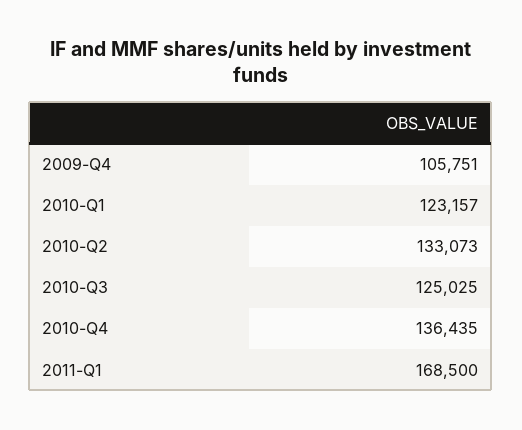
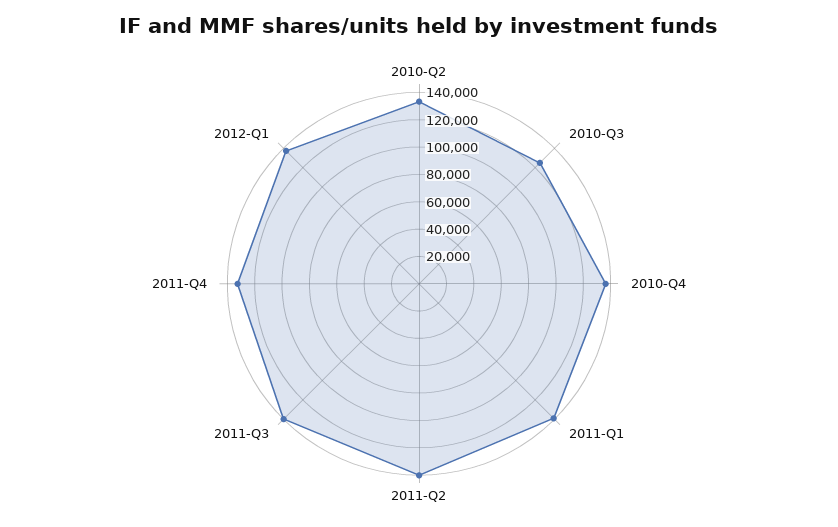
2009-Q4: 105751 -> none
2010-Q1: 123157 -> none
2011-Q1: 168500 -> 140000
2011-Q2: none -> 140000
2011-Q3: none -> 140000
2011-Q4: none -> 130000
2012-Q1: none -> 140000

